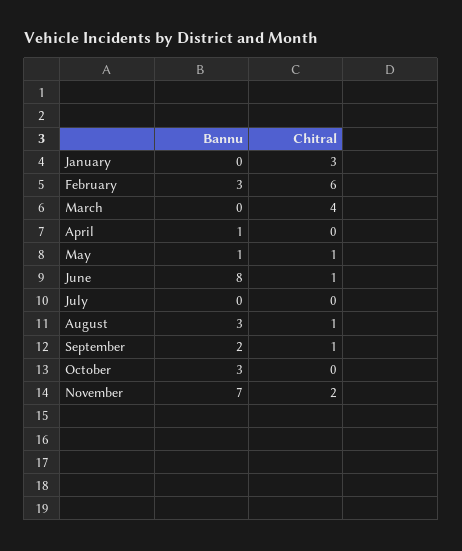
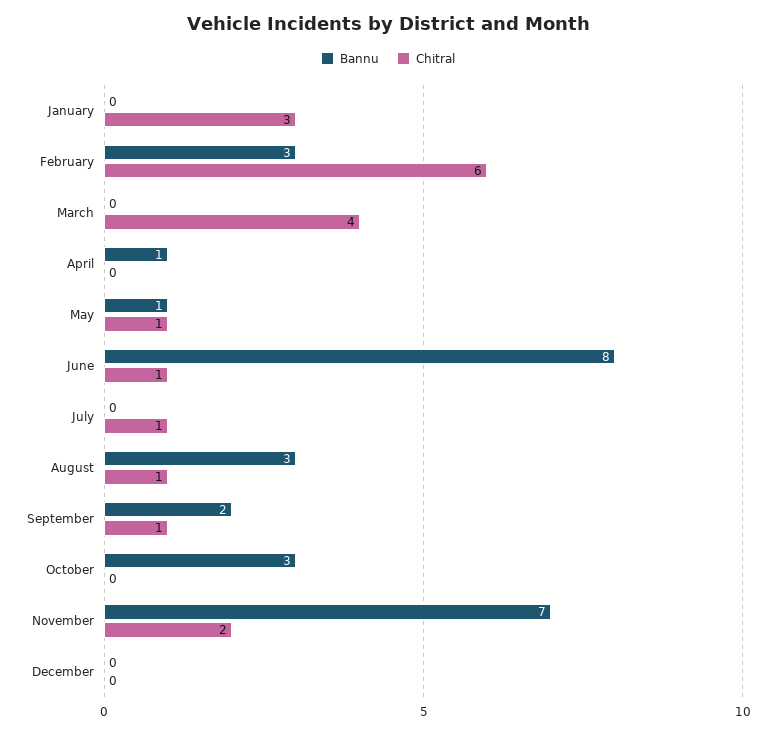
Chitral, July: 0 -> 1
Bannu, December: none -> 0
Chitral, December: none -> 0

